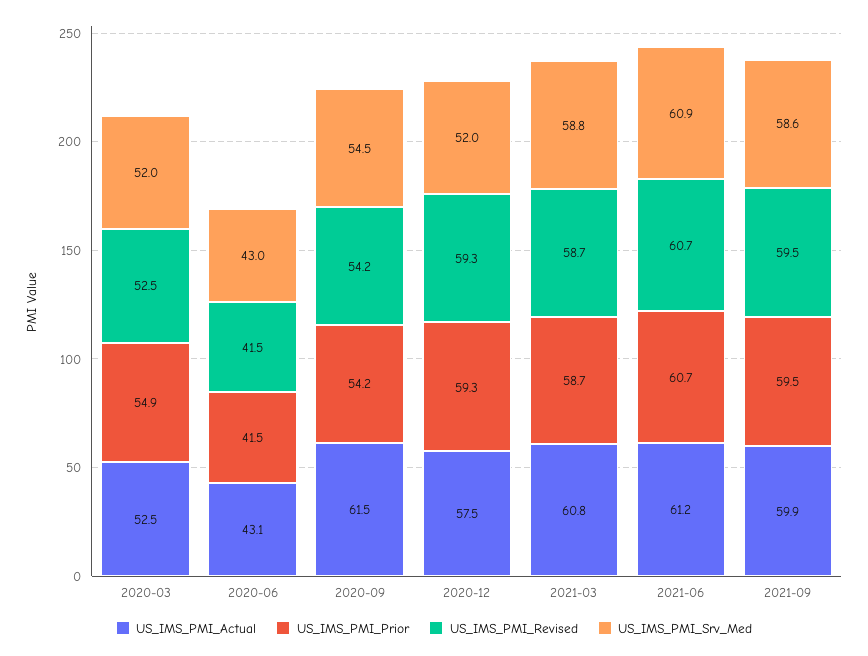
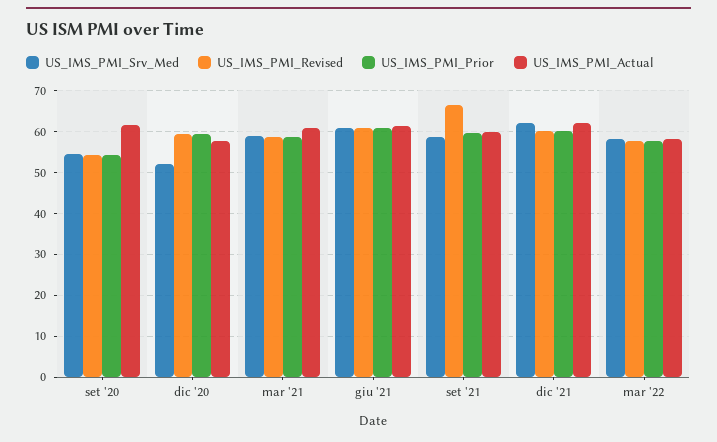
US_IMS_PMI_Actual, 2020-03: 52.5 -> none
US_IMS_PMI_Prior, 2020-03: 54.9 -> none
US_IMS_PMI_Revised, 2020-03: 52.5 -> none
US_IMS_PMI_Srv_Med, 2020-03: 52 -> none
US_IMS_PMI_Actual, 2020-06: 43.1 -> none
US_IMS_PMI_Prior, 2020-06: 41.5 -> none
US_IMS_PMI_Revised, 2020-06: 41.5 -> none
US_IMS_PMI_Srv_Med, 2020-06: 43 -> none
US_IMS_PMI_Revised, 2021-09: 59.5 -> 66
US_IMS_PMI_Srv_Med, dic '21: none -> 62
US_IMS_PMI_Revised, dic '21: none -> 60
US_IMS_PMI_Prior, dic '21: none -> 60
US_IMS_PMI_Actual, dic '21: none -> 62
US_IMS_PMI_Srv_Med, mar '22: none -> 58
US_IMS_PMI_Revised, mar '22: none -> 58
US_IMS_PMI_Prior, mar '22: none -> 58
US_IMS_PMI_Actual, mar '22: none -> 58

